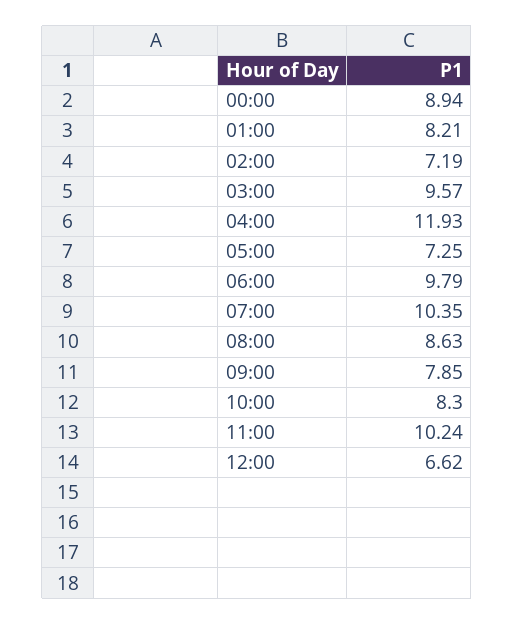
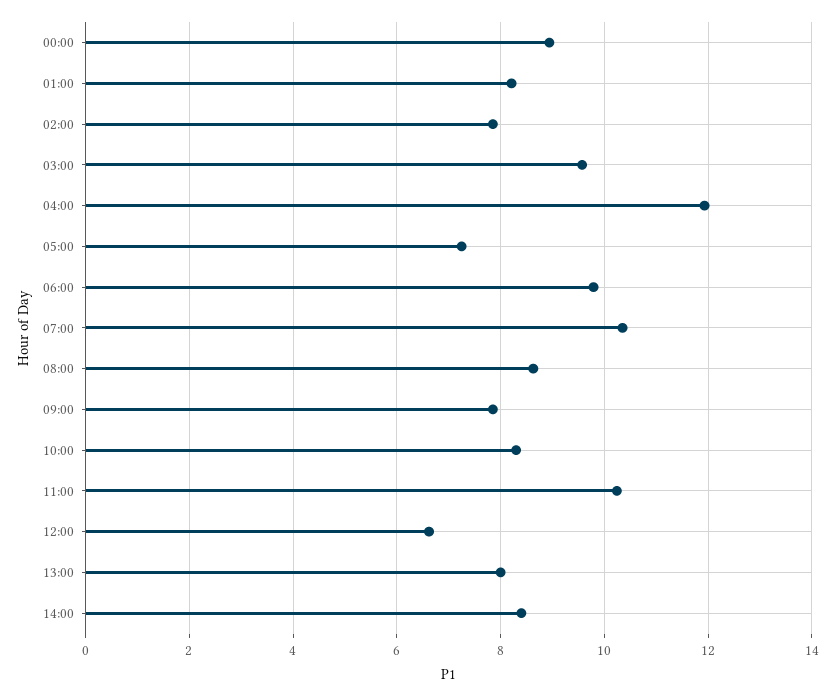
02:00: 7.19 -> 7.8
13:00: none -> 8
14:00: none -> 8.4

